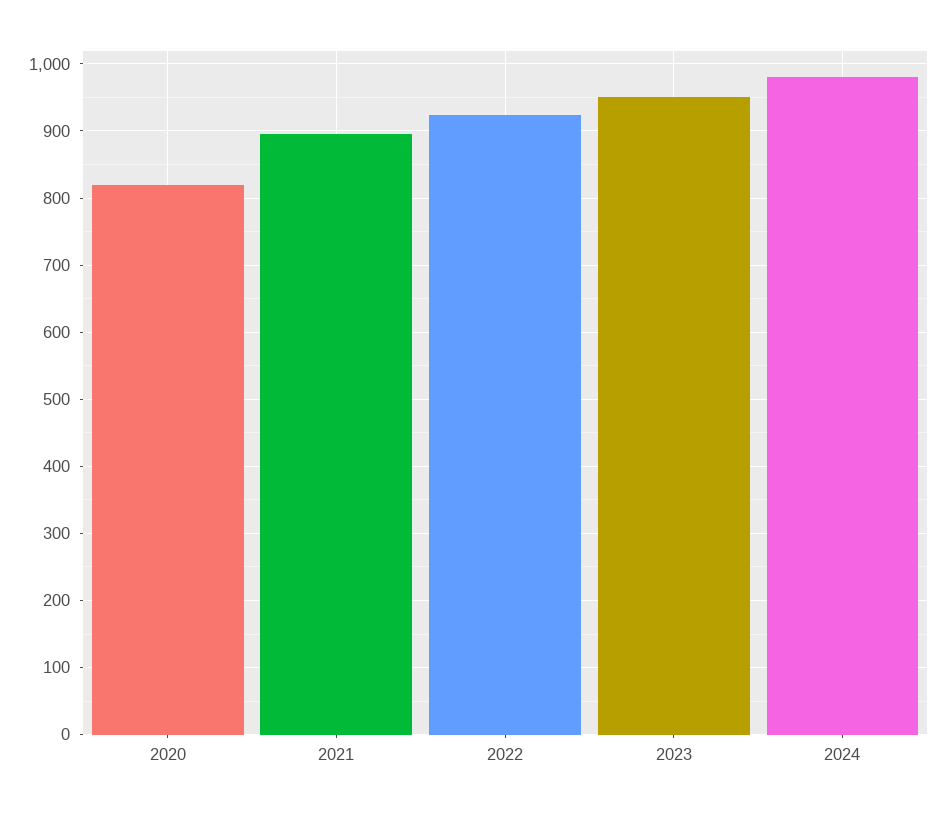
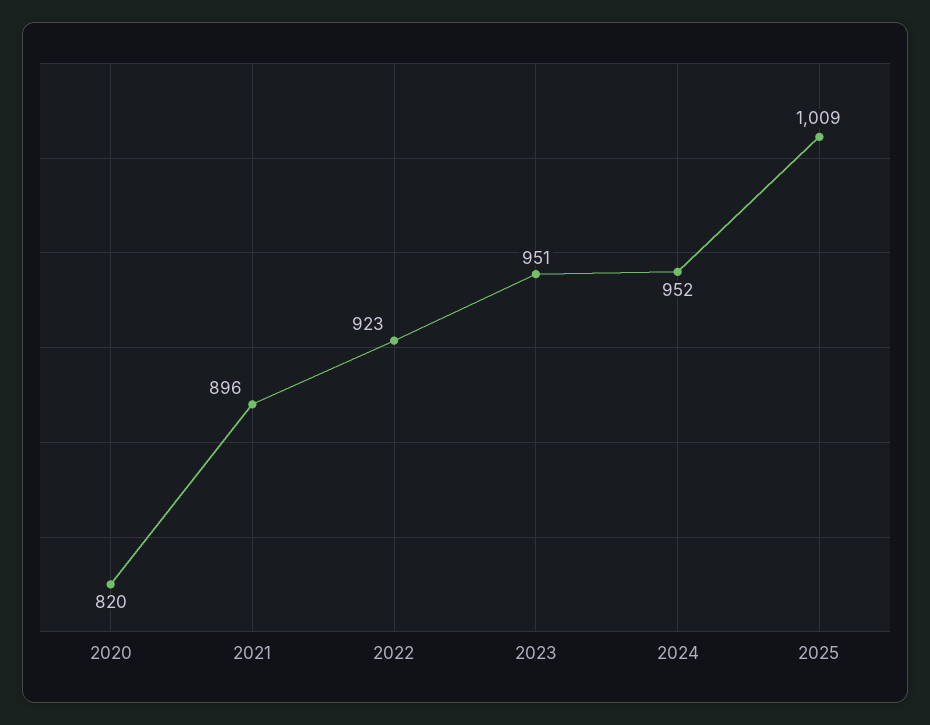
2024: 980 -> 952
2025: none -> 1009

